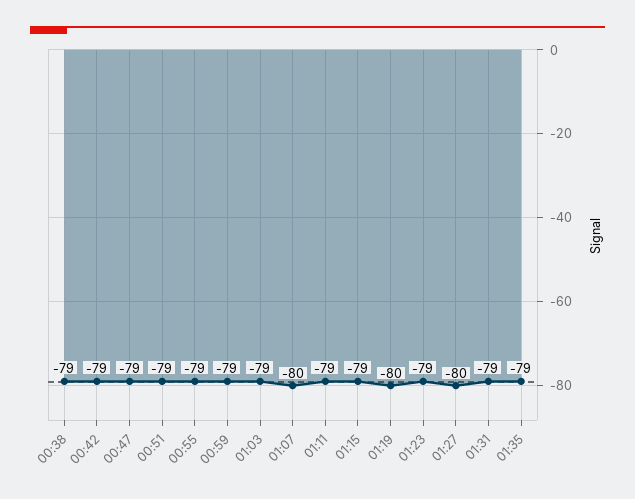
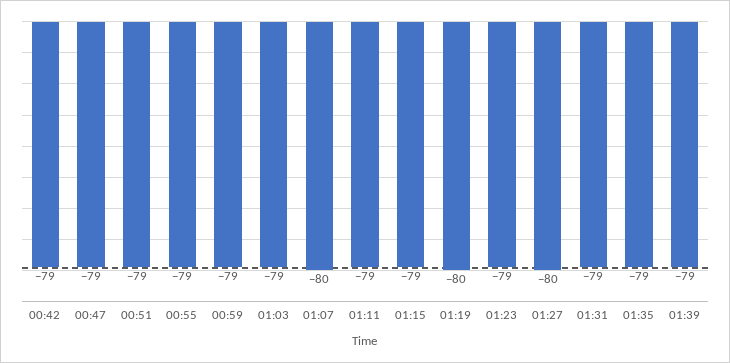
00:38: -79 -> none
01:39: none -> -79

